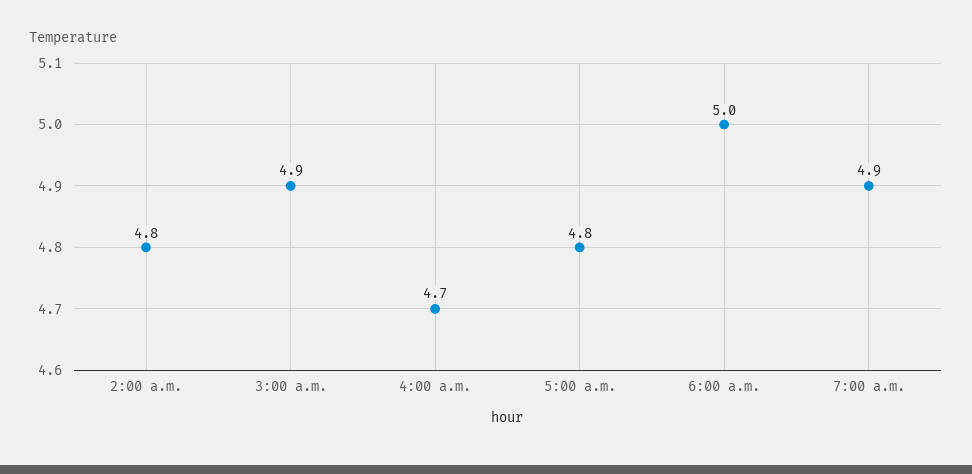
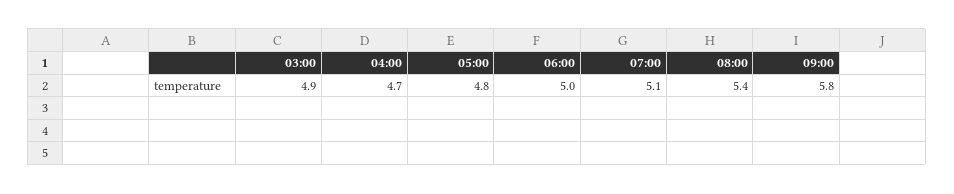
2:00 a.m.: 4.8 -> none
7:00 a.m.: 4.9 -> 5.1
08:00: none -> 5.4
09:00: none -> 5.8

